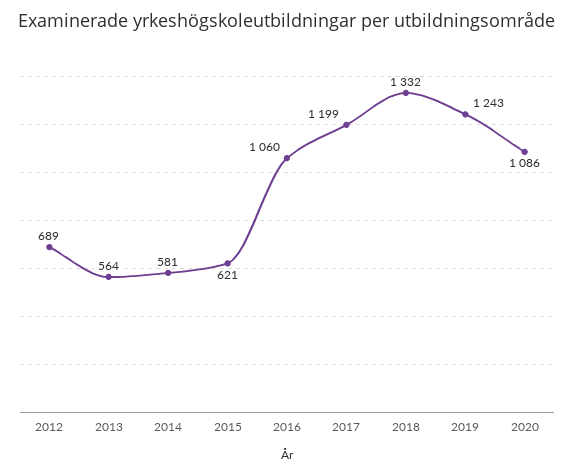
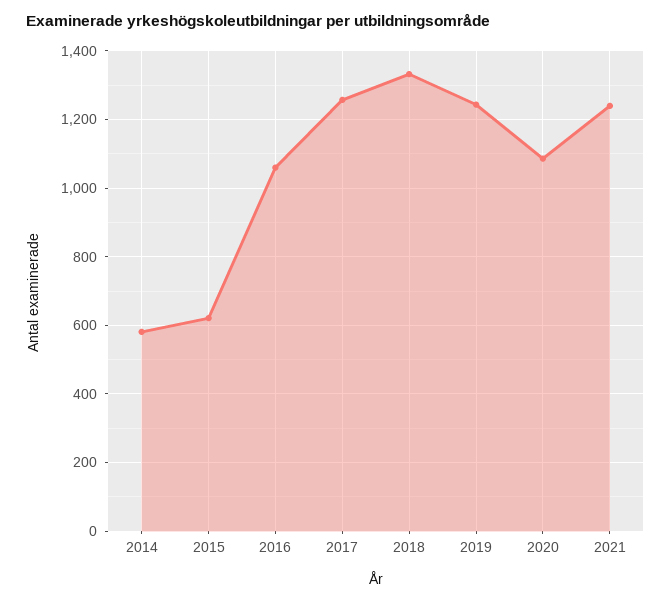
2012: 689 -> none
2013: 564 -> none
2017: 1199 -> 1260
2021: none -> 1240

